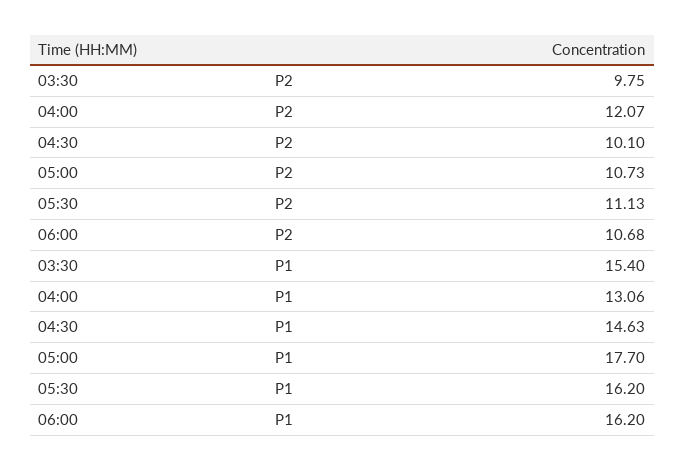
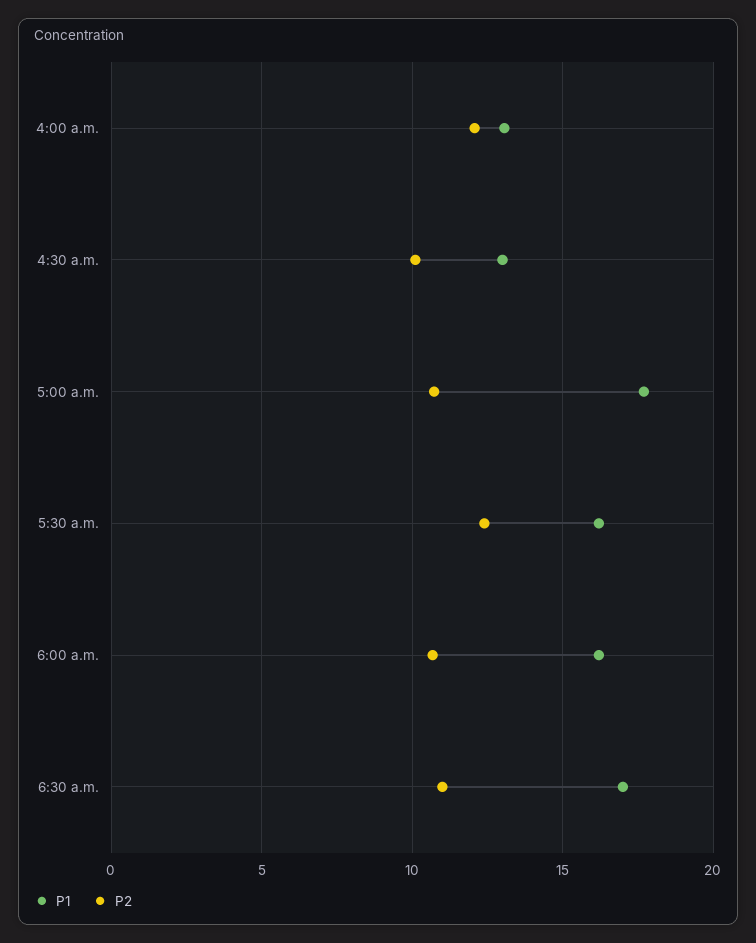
P2, 03:30: 9.75 -> none
P2, 05:30: 11.13 -> 12.5
P1, 03:30: 15.4 -> none
P1, 04:30: 14.63 -> 13
P1, 6:30 a.m.: none -> 17
P2, 6:30 a.m.: none -> 11

